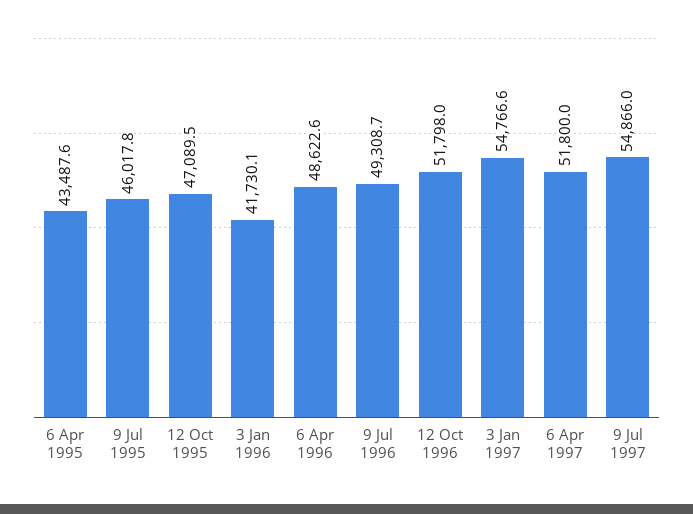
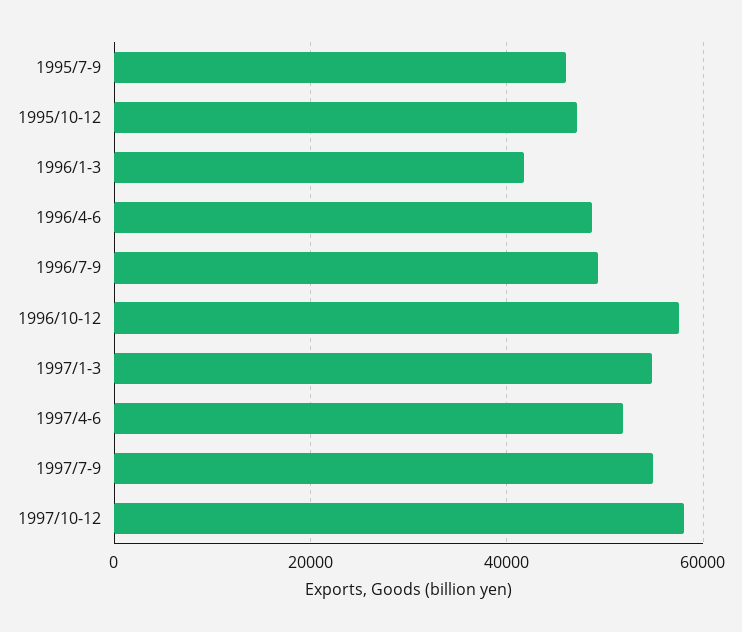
6 Apr 1995: 43487.6 -> none
12 Oct 1996: 51798 -> 58000
1997/10-12: none -> 58000

